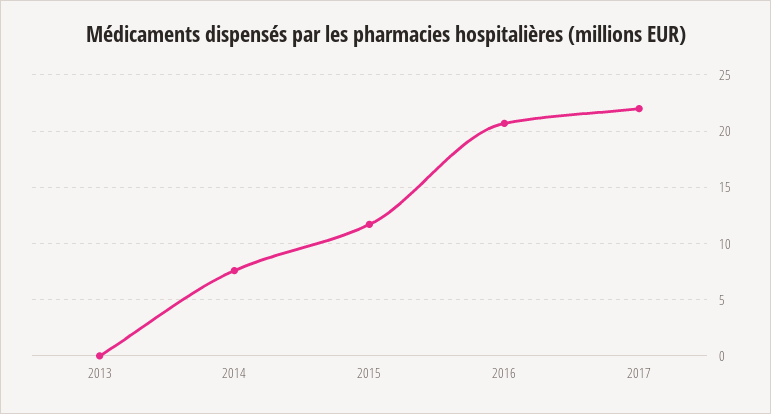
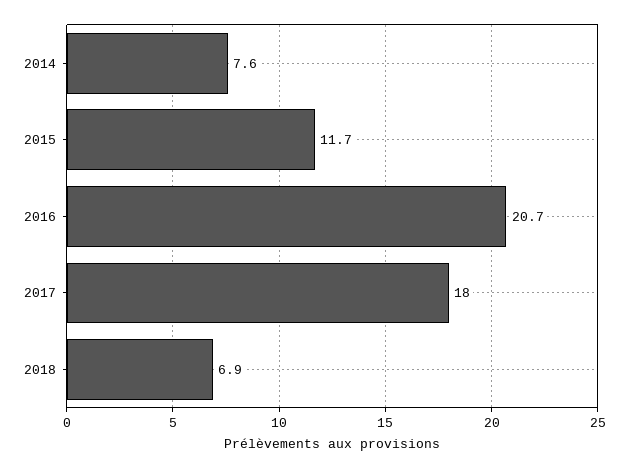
2013: 0 -> none
2017: 22 -> 18
2018: none -> 6.9

